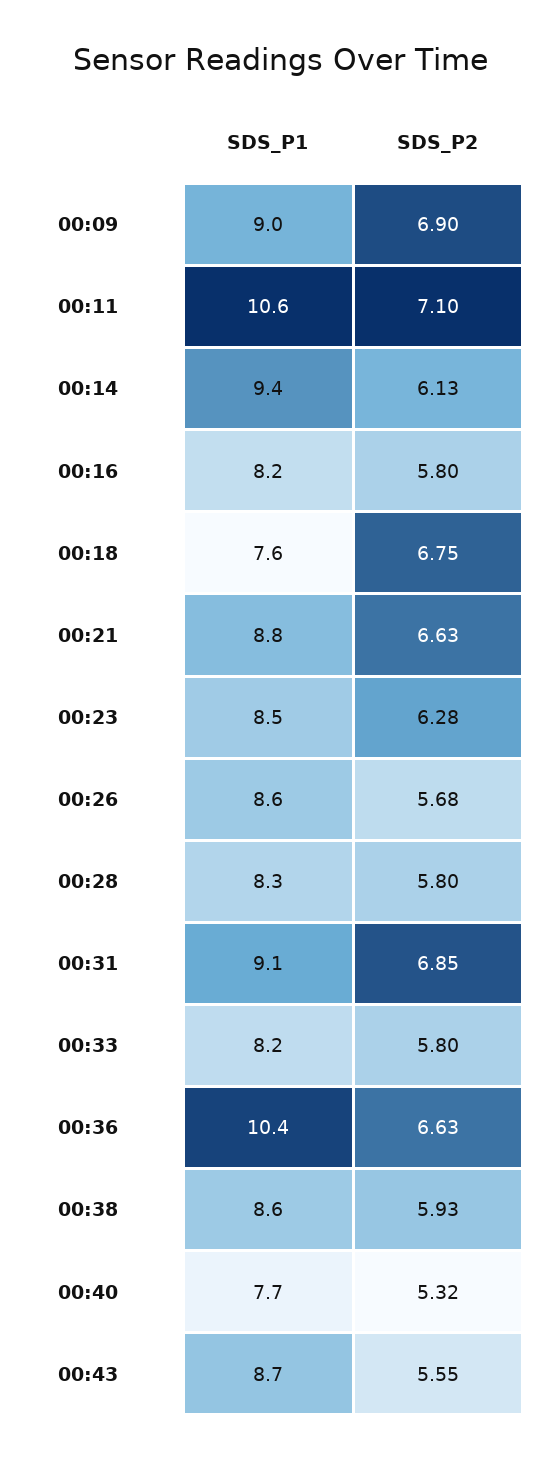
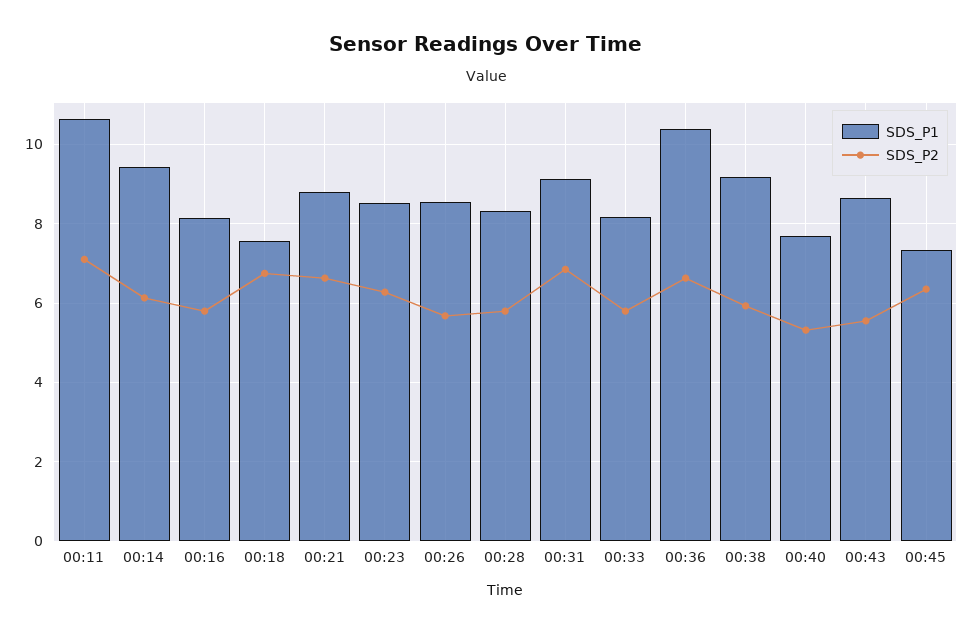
SDS_P1, 00:09: 9 -> none
SDS_P2, 00:09: 6.9 -> none
SDS_P1, 00:38: 8.6 -> 9.2
SDS_P1, 00:45: none -> 7.4
SDS_P2, 00:45: none -> 6.4

